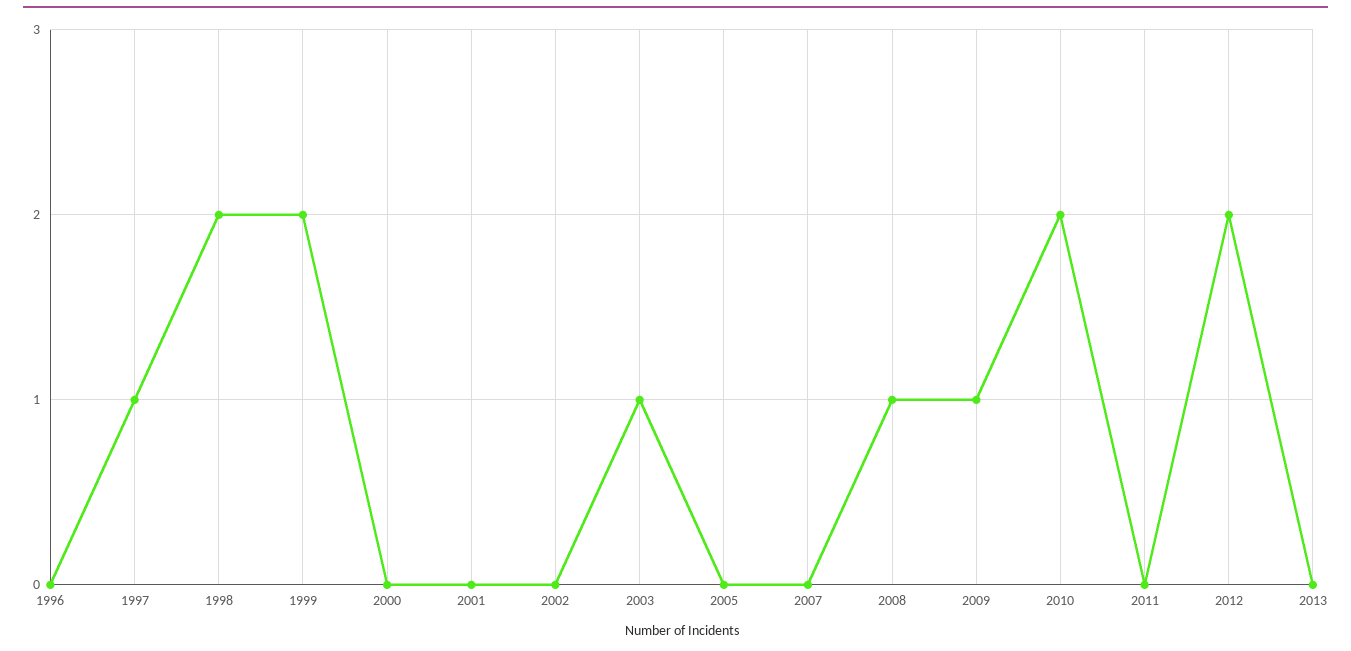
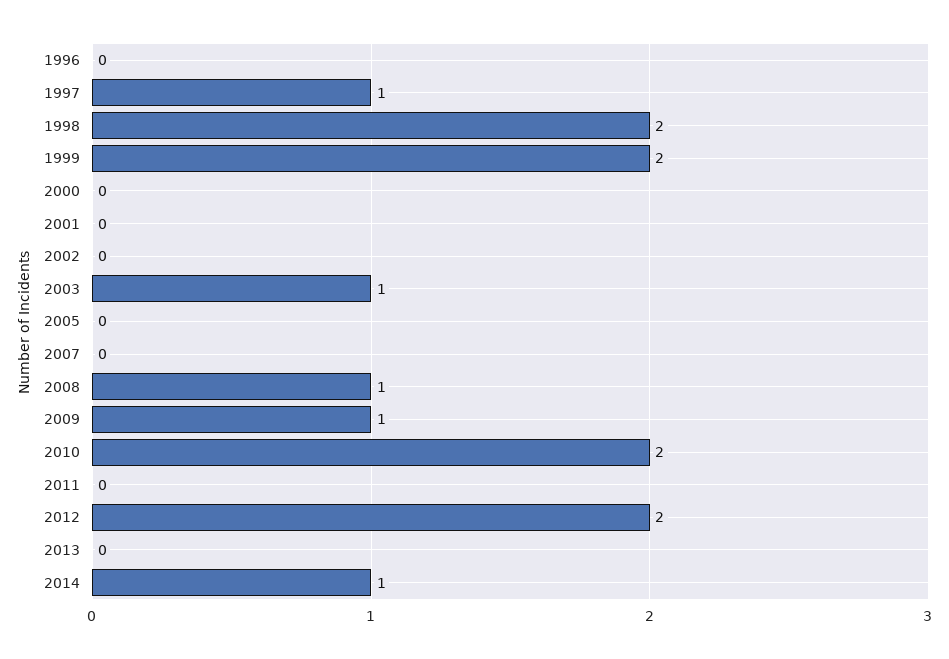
2014: none -> 1

